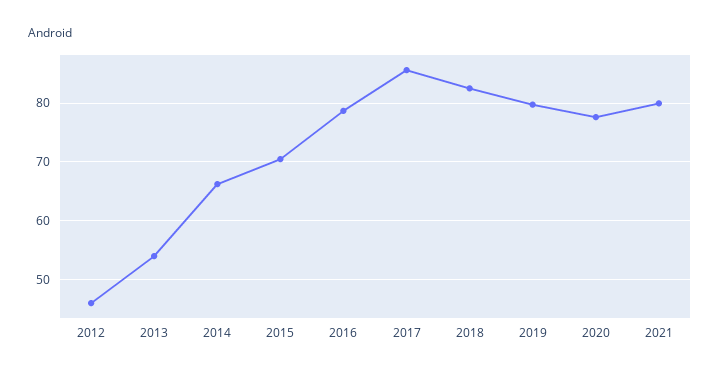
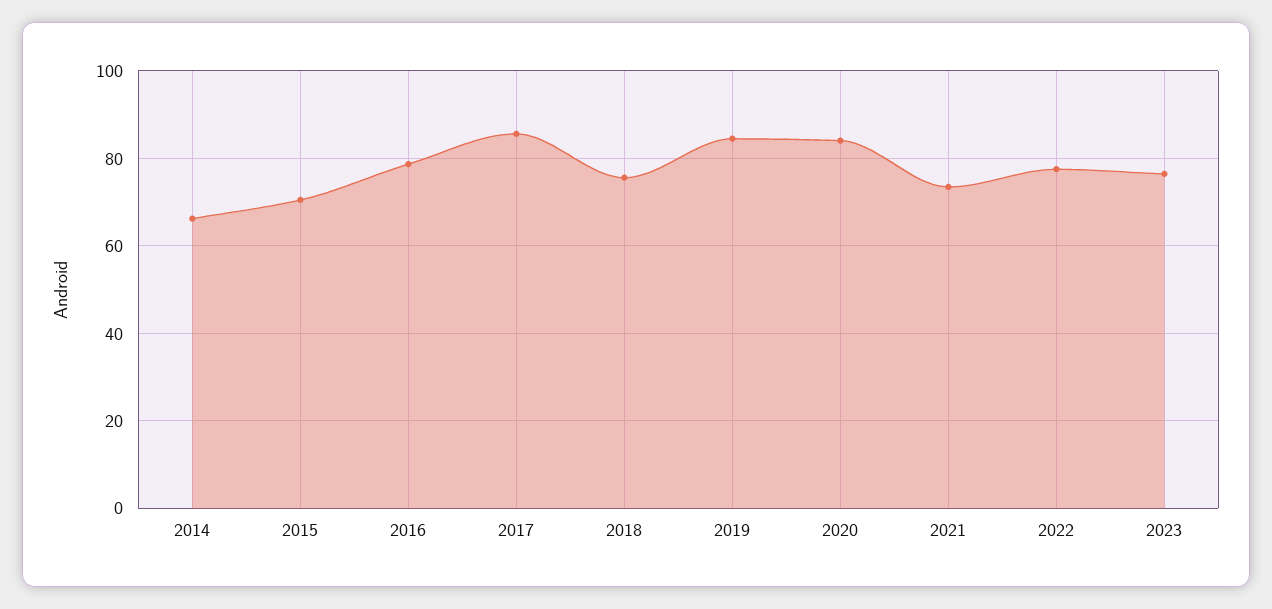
2012: 46 -> none
2013: 54 -> none
2018: 82 -> 76
2019: 80 -> 84
2020: 78 -> 84
2021: 80 -> 74
2022: none -> 78
2023: none -> 76

